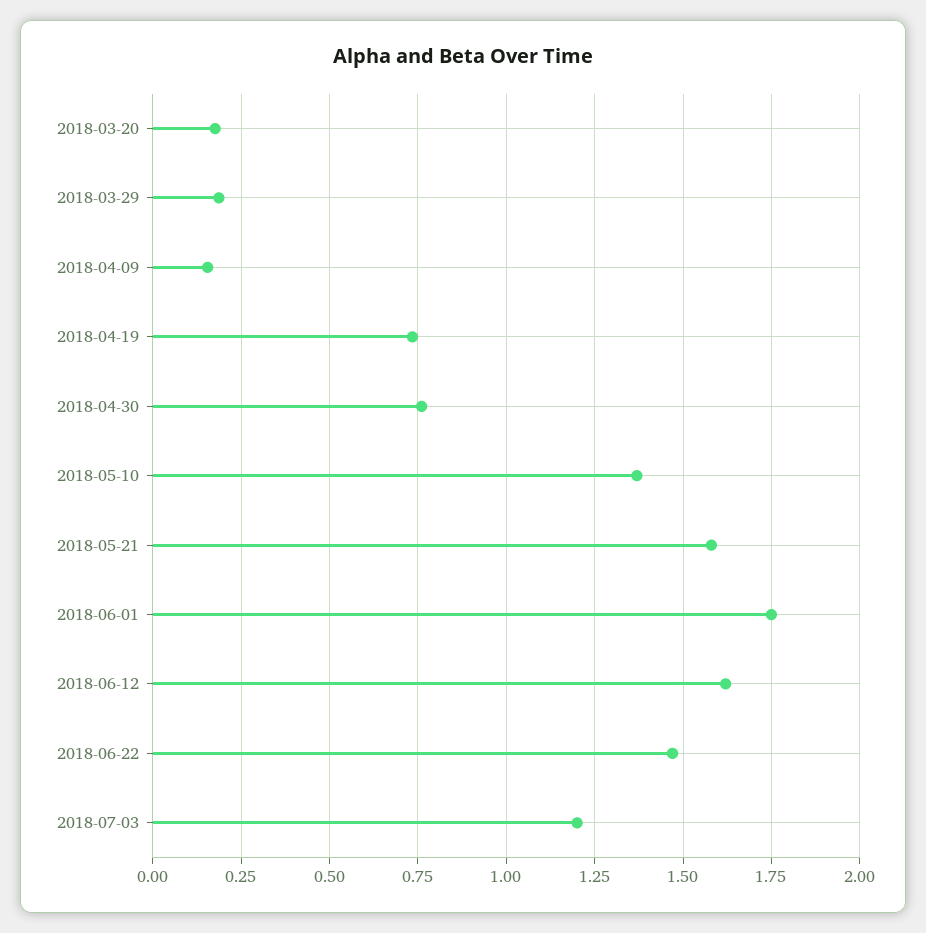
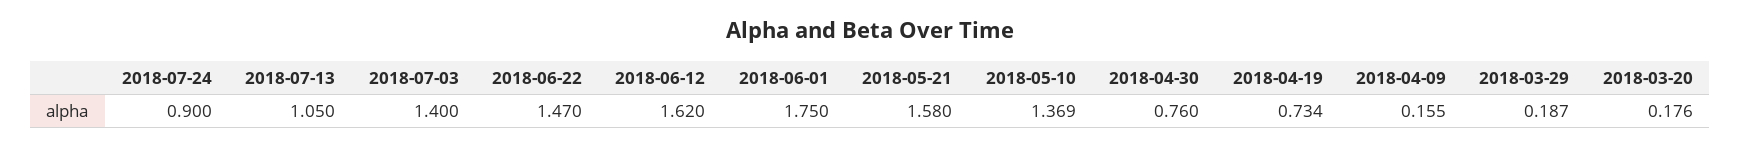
2018-07-03: 1.2 -> 1.4
2018-07-24: none -> 0.9
2018-07-13: none -> 1.05

